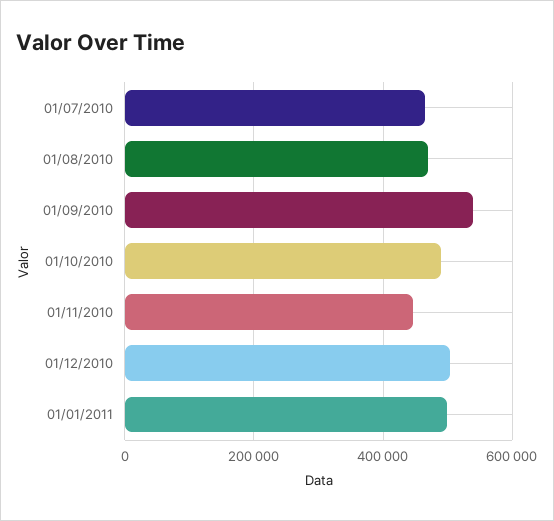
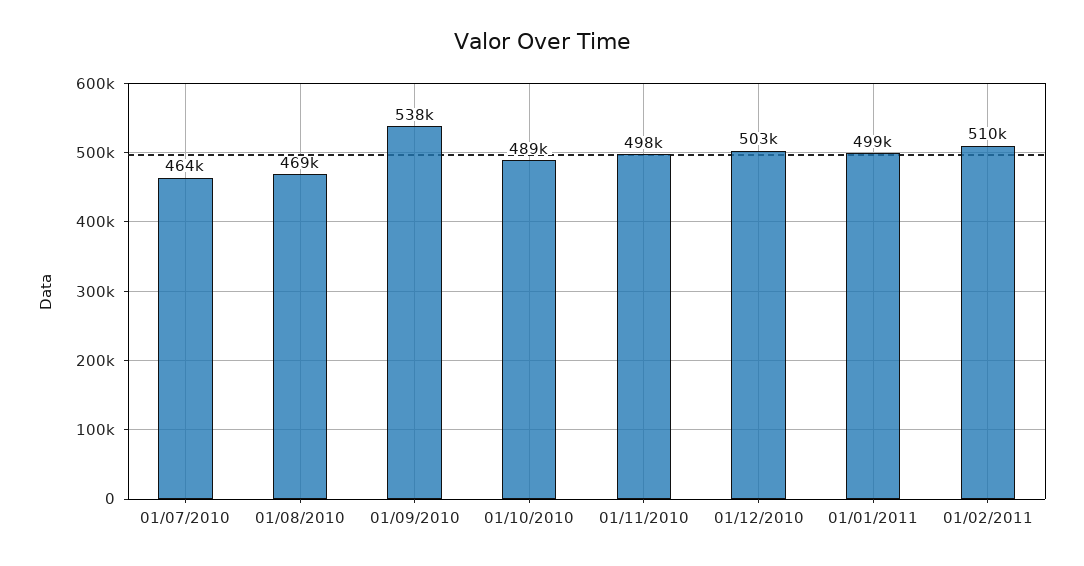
01/11/2010: 440000 -> 498000
01/02/2011: none -> 510000

